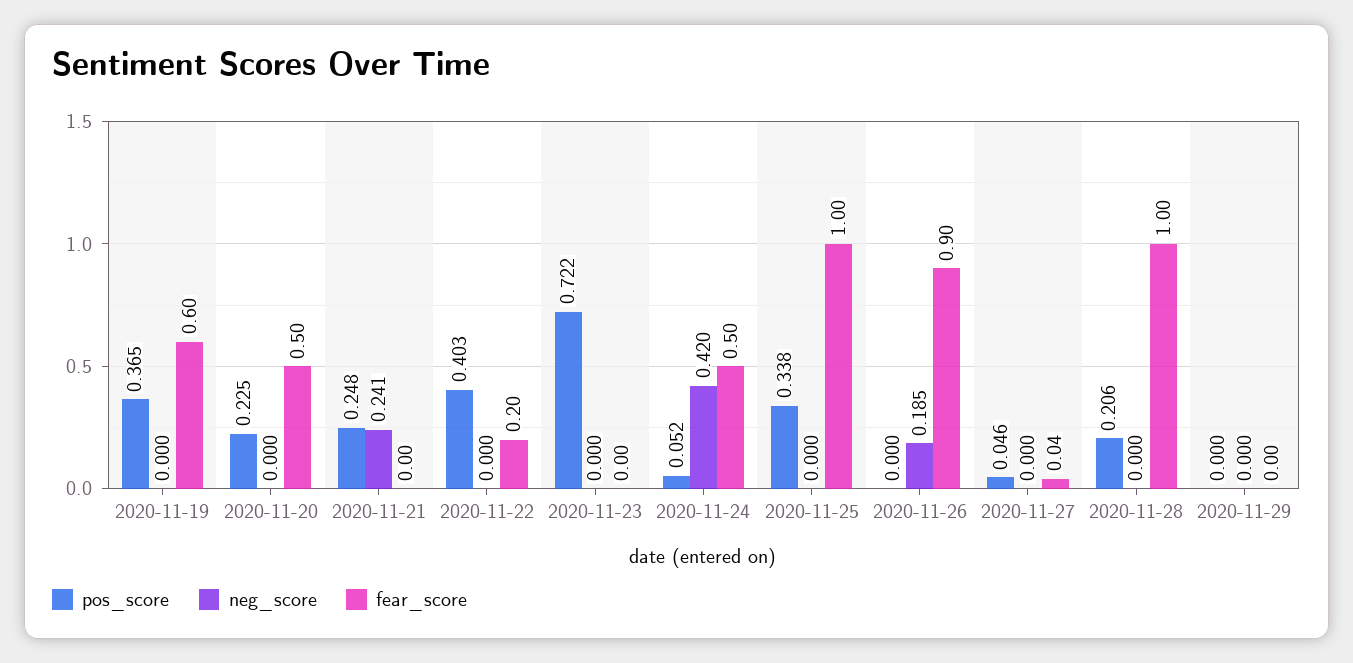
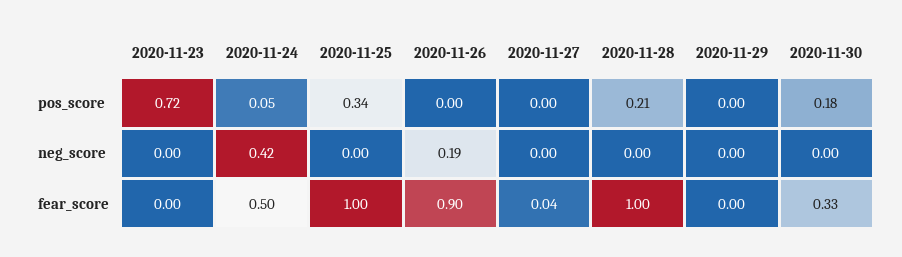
pos_score, 2020-11-19: 0.365 -> none
neg_score, 2020-11-19: 0 -> none
fear_score, 2020-11-19: 0.6 -> none
pos_score, 2020-11-20: 0.225 -> none
neg_score, 2020-11-20: 0 -> none
fear_score, 2020-11-20: 0.5 -> none
pos_score, 2020-11-21: 0.248 -> none
neg_score, 2020-11-21: 0.241 -> none
fear_score, 2020-11-21: 0 -> none
pos_score, 2020-11-22: 0.403 -> none
neg_score, 2020-11-22: 0 -> none
fear_score, 2020-11-22: 0.2 -> none
pos_score, 2020-11-27: 0.046 -> 0
pos_score, 2020-11-30: none -> 0.18
neg_score, 2020-11-30: none -> 0
fear_score, 2020-11-30: none -> 0.33

